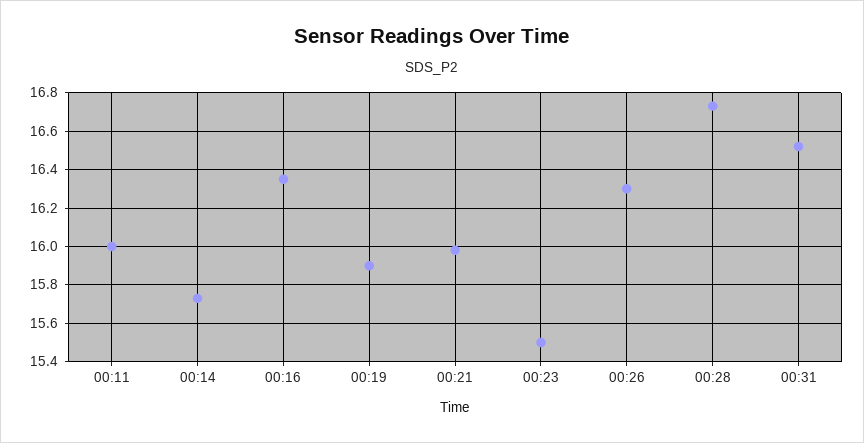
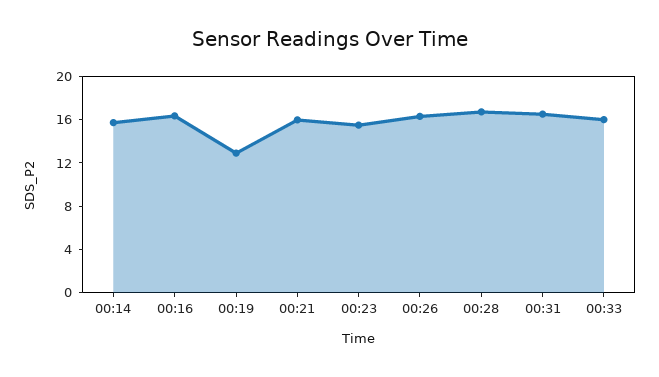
00:11: 16 -> none
00:19: 15.9 -> 13
00:33: none -> 16

